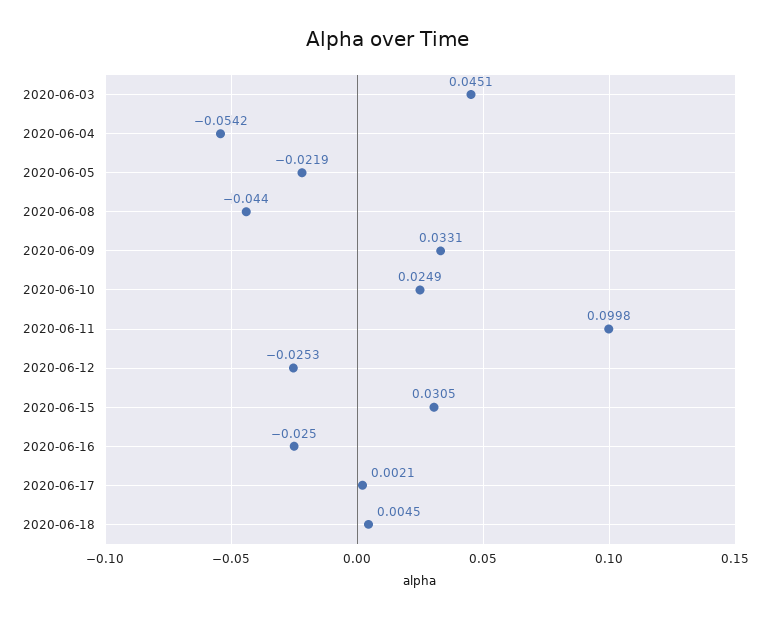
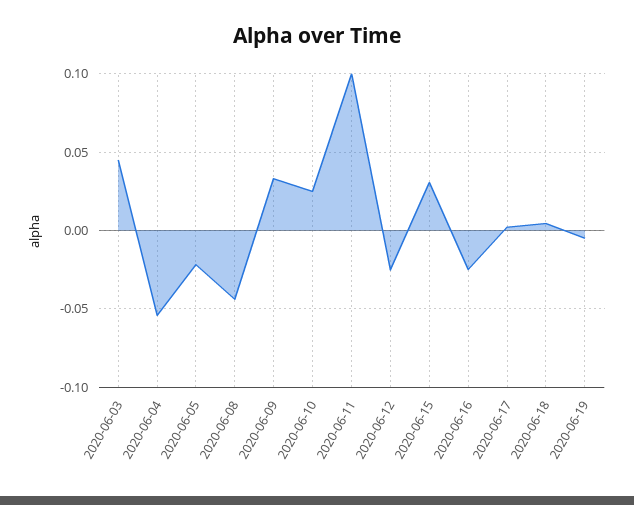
2020-06-19: none -> -0.005

